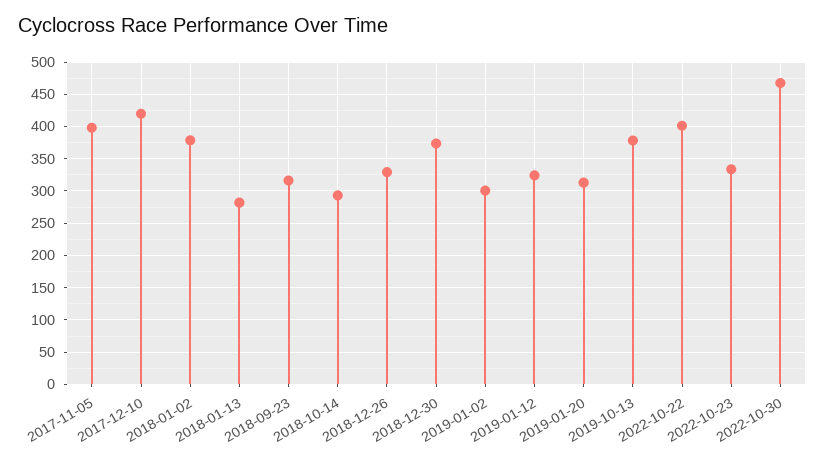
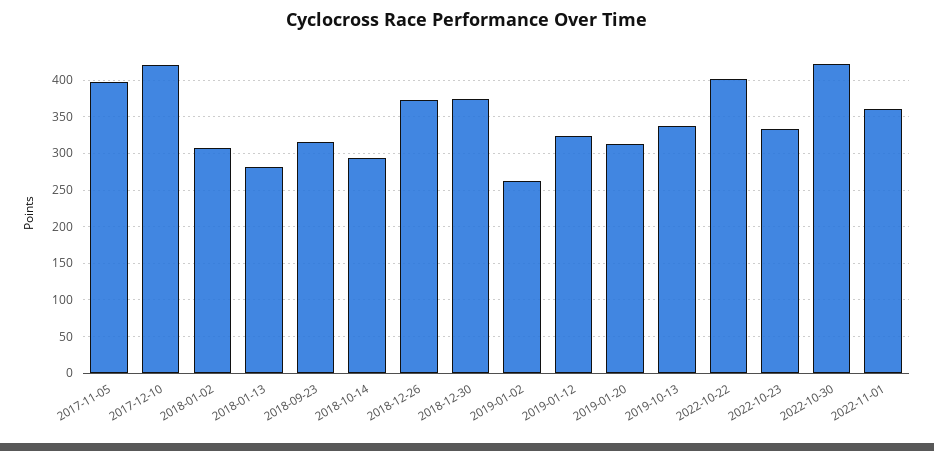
2018-01-02: 380 -> 310
2018-12-26: 330 -> 370
2019-01-02: 300 -> 260
2019-10-13: 380 -> 340
2022-10-30: 470 -> 420
2022-11-01: none -> 360

